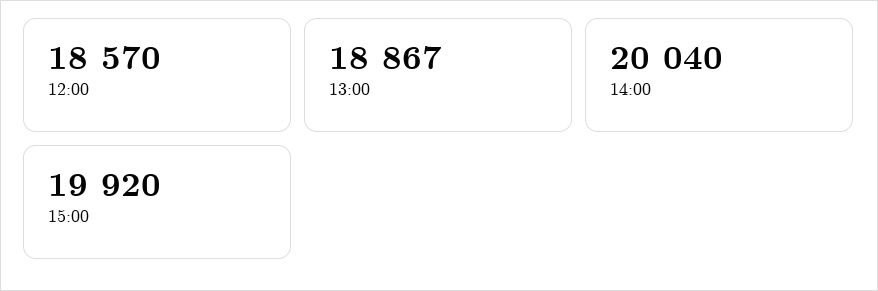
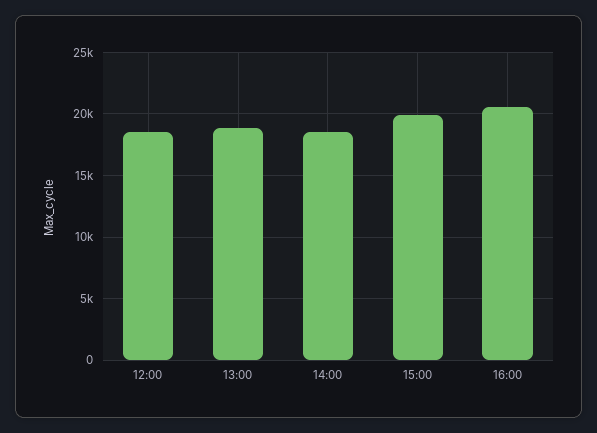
14:00: 20040 -> 18500
16:00: none -> 20500

